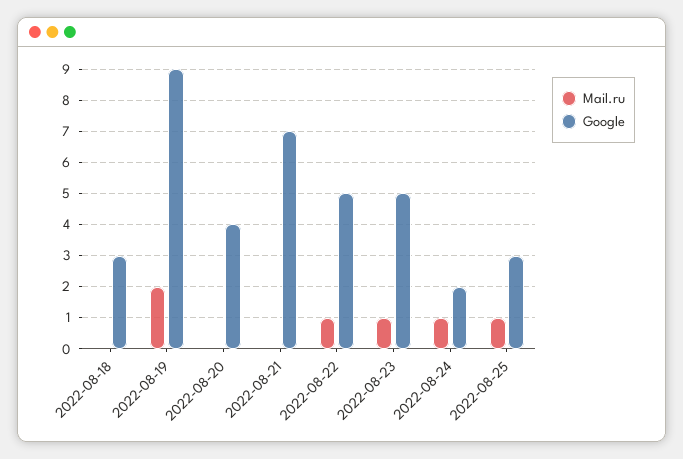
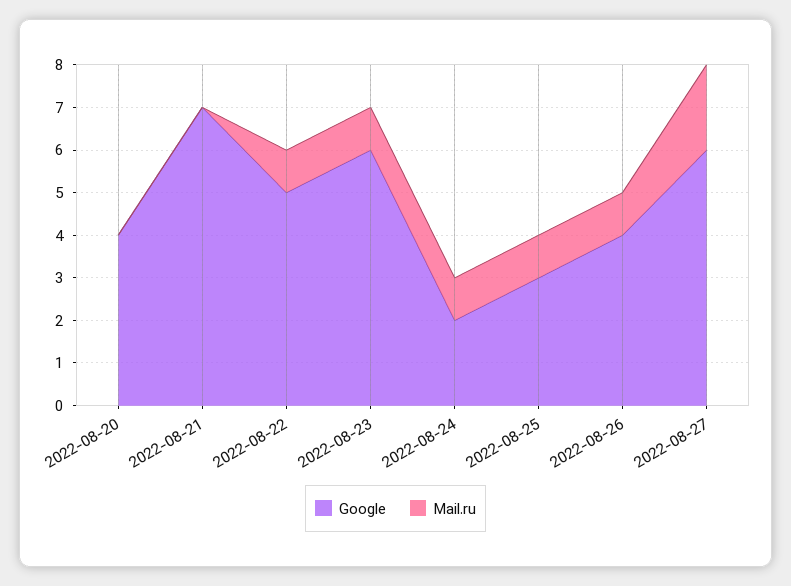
Mail.ru, 2022-08-18: 0 -> none
Google, 2022-08-18: 3 -> none
Mail.ru, 2022-08-19: 2 -> none
Google, 2022-08-19: 9 -> none
Google, 2022-08-23: 5 -> 6
Google, 2022-08-26: none -> 4
Mail.ru, 2022-08-26: none -> 1
Google, 2022-08-27: none -> 6
Mail.ru, 2022-08-27: none -> 2

